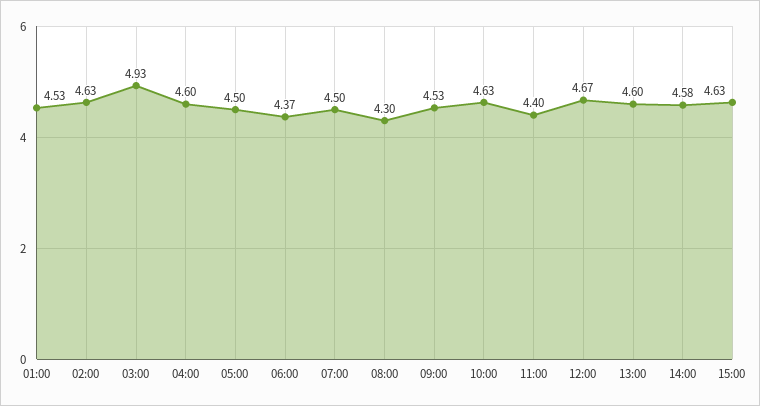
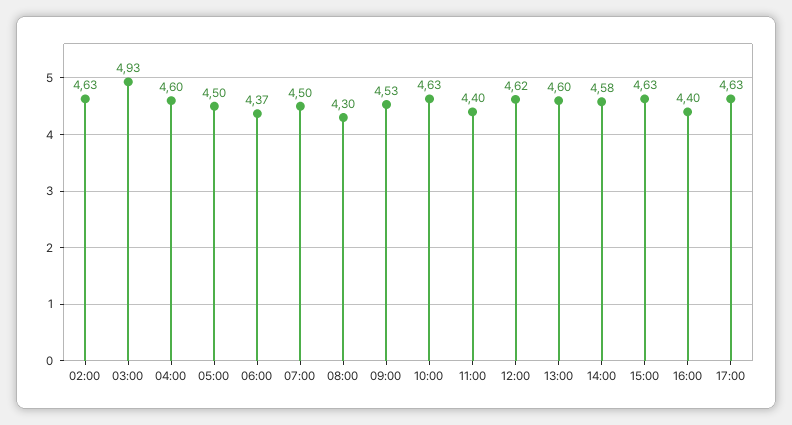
01:00: 4.53 -> none
12:00: 4.67 -> 4.62
16:00: none -> 4.4
17:00: none -> 4.63

